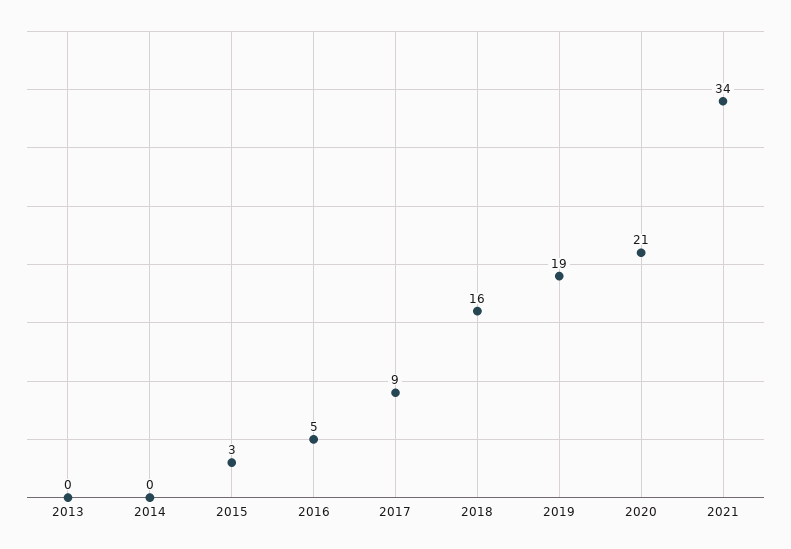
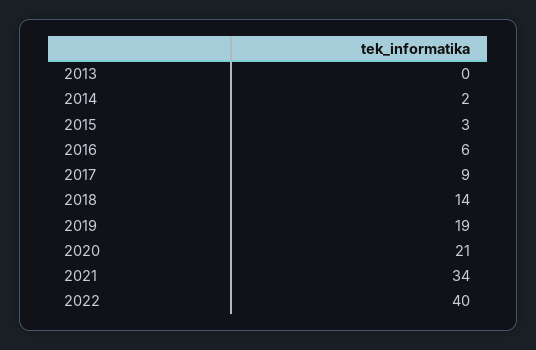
2014: 0 -> 2
2016: 5 -> 6
2018: 16 -> 14
2022: none -> 40

